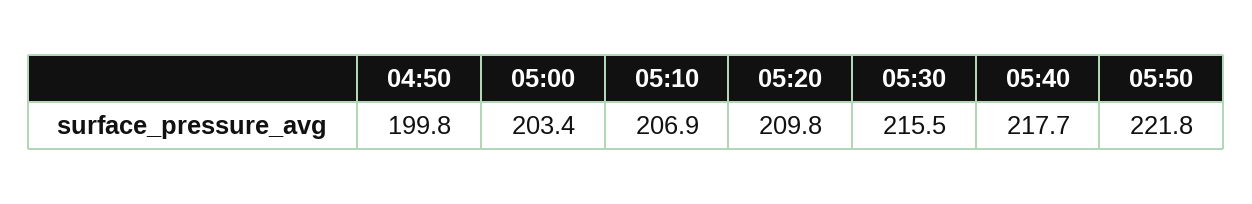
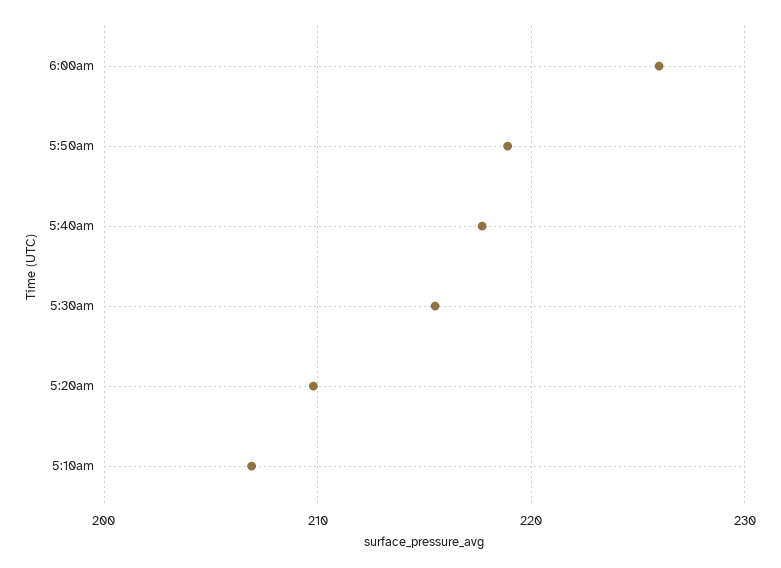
04:50: 199.8 -> none
05:00: 203.4 -> none
05:50: 221.8 -> 219
6:00am: none -> 226

